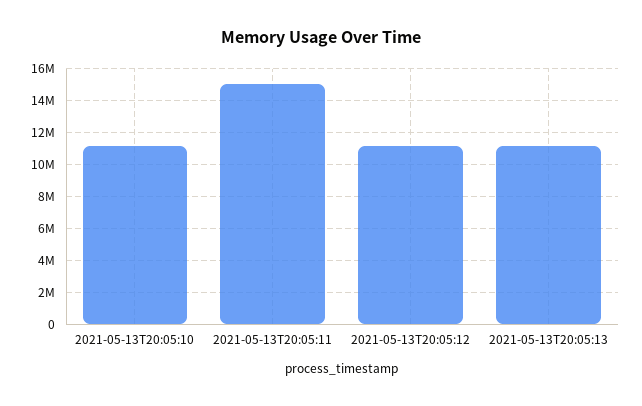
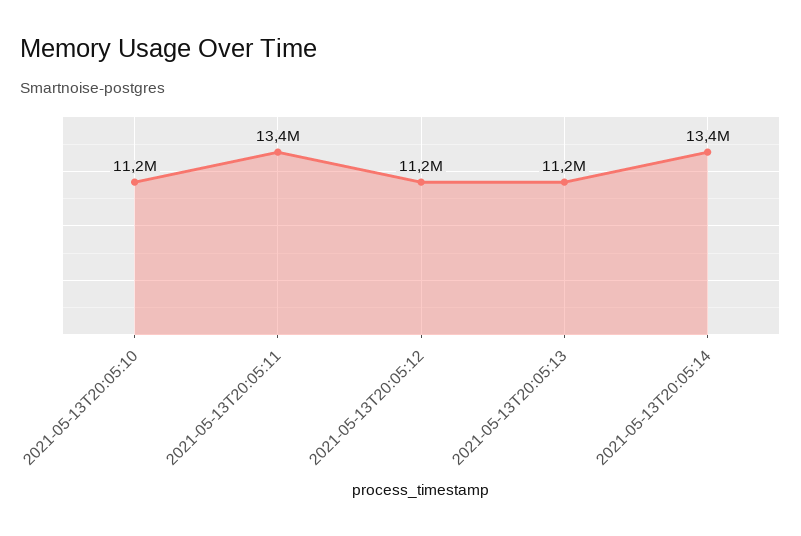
2021-05-13T20:05:11: 15000000 -> 13400000
2021-05-13T20:05:14: none -> 13400000

